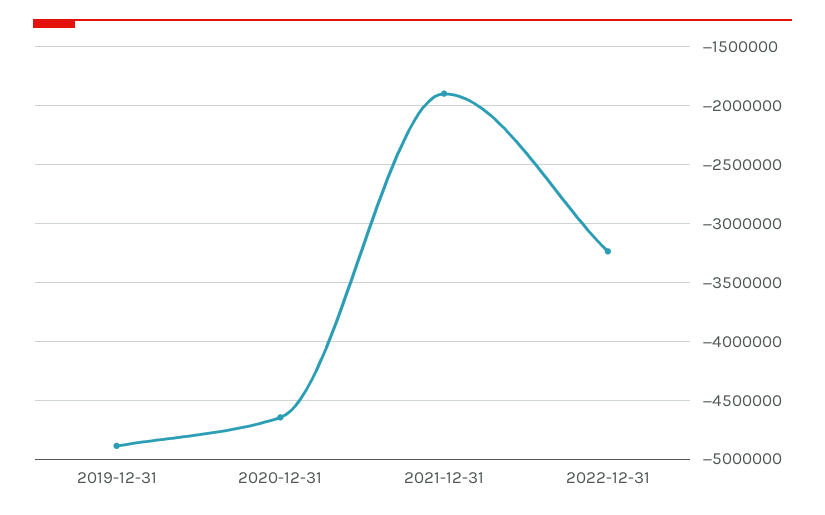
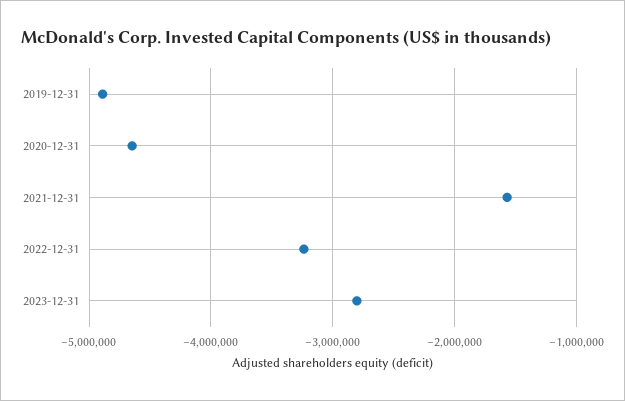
2021-12-31: -1900000 -> -1600000
2023-12-31: none -> -2800000

